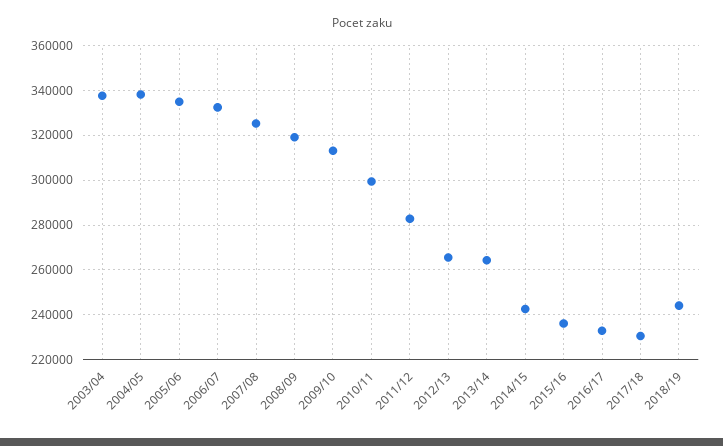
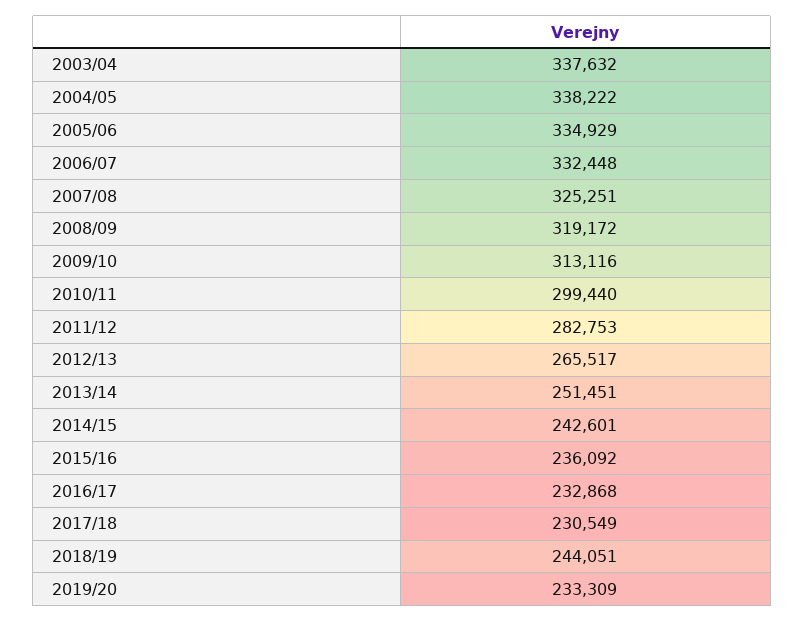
2013/14: 265000 -> 251451
2019/20: none -> 233309

